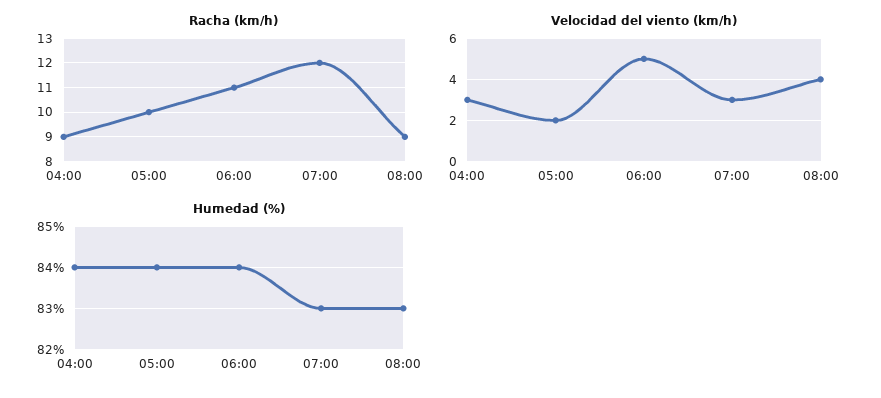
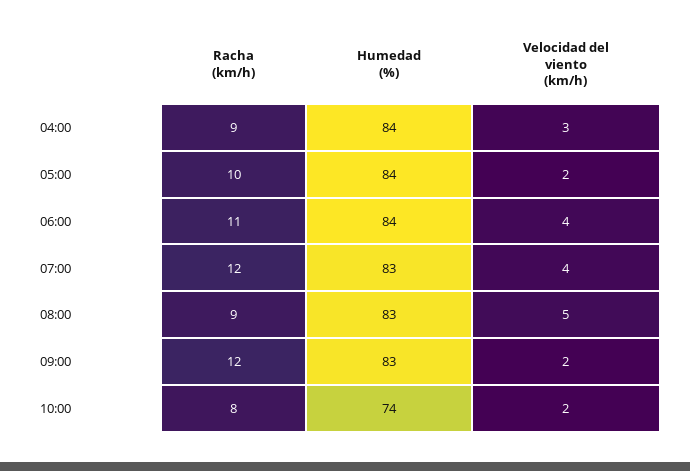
Velocidad del viento (km/h), 06:00: 5 -> 4
Velocidad del viento (km/h), 07:00: 3 -> 4
Velocidad del viento (km/h), 08:00: 4 -> 5
Racha (km/h), 09:00: none -> 12
Humedad (%), 09:00: none -> 83
Velocidad del viento (km/h), 09:00: none -> 2
Racha (km/h), 10:00: none -> 8
Humedad (%), 10:00: none -> 74
Velocidad del viento (km/h), 10:00: none -> 2

